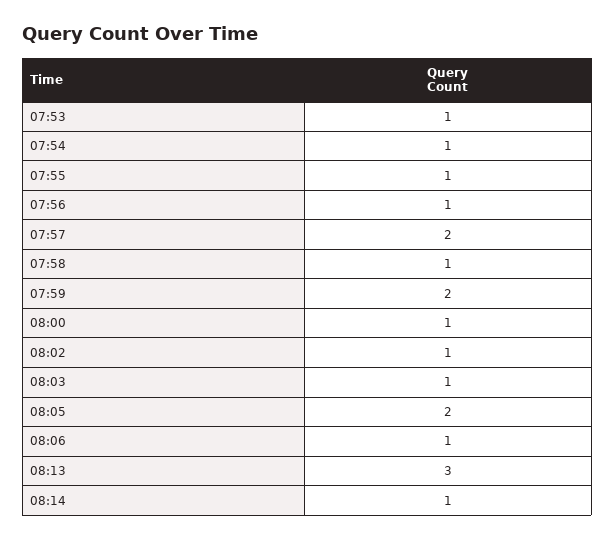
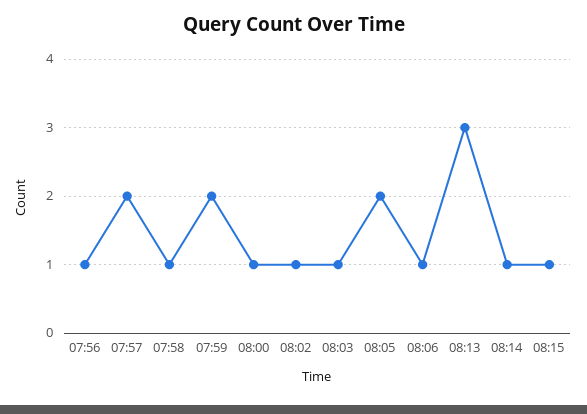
07:53: 1 -> none
07:54: 1 -> none
07:55: 1 -> none
08:15: none -> 1

